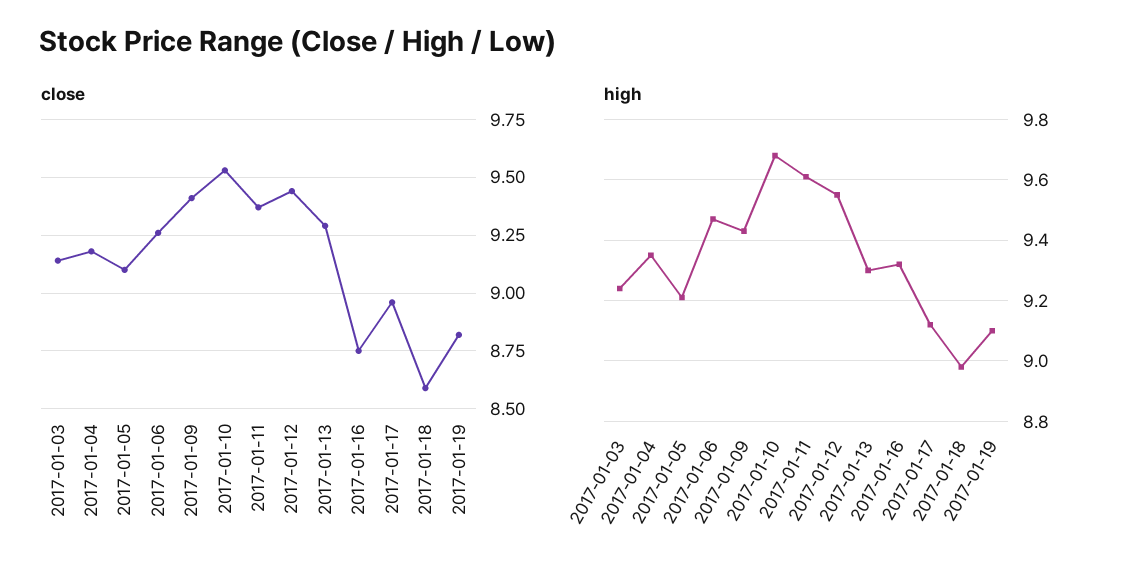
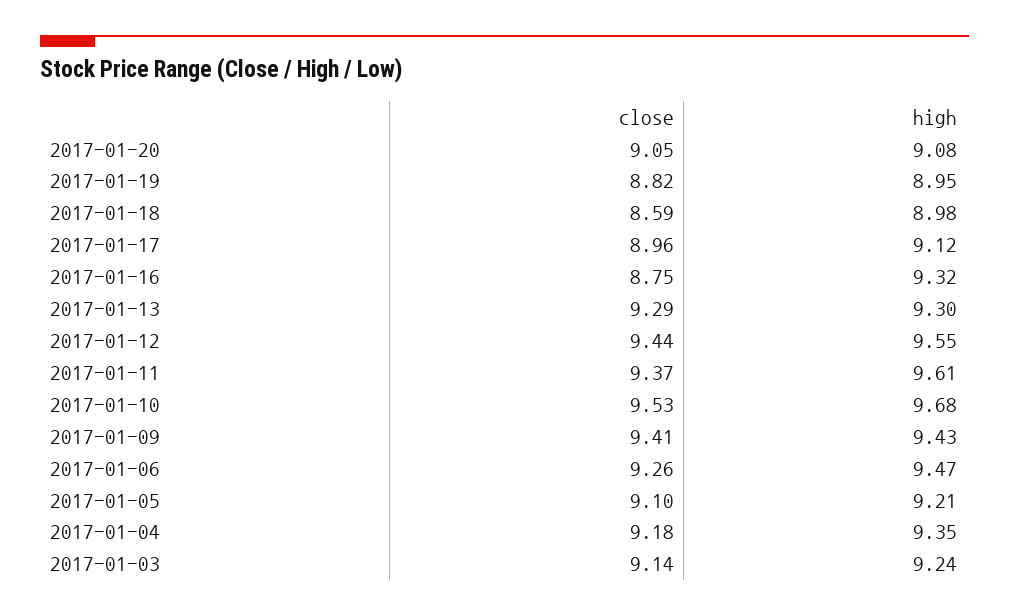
high, 2017-01-19: 9.1 -> 8.95
close, 2017-01-20: none -> 9.05
high, 2017-01-20: none -> 9.08

